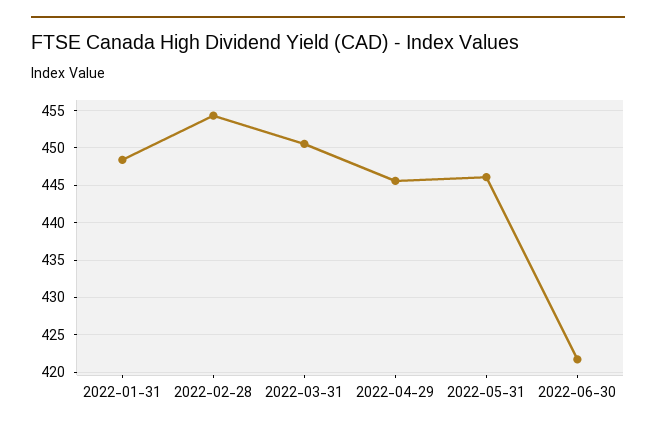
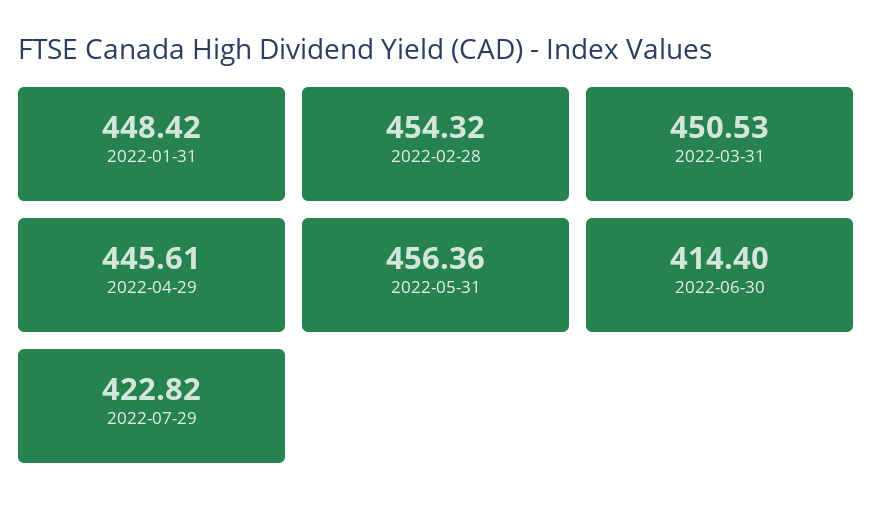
2022-05-31: 446 -> 456.36
2022-06-30: 422 -> 414.4
2022-07-29: none -> 422.82

